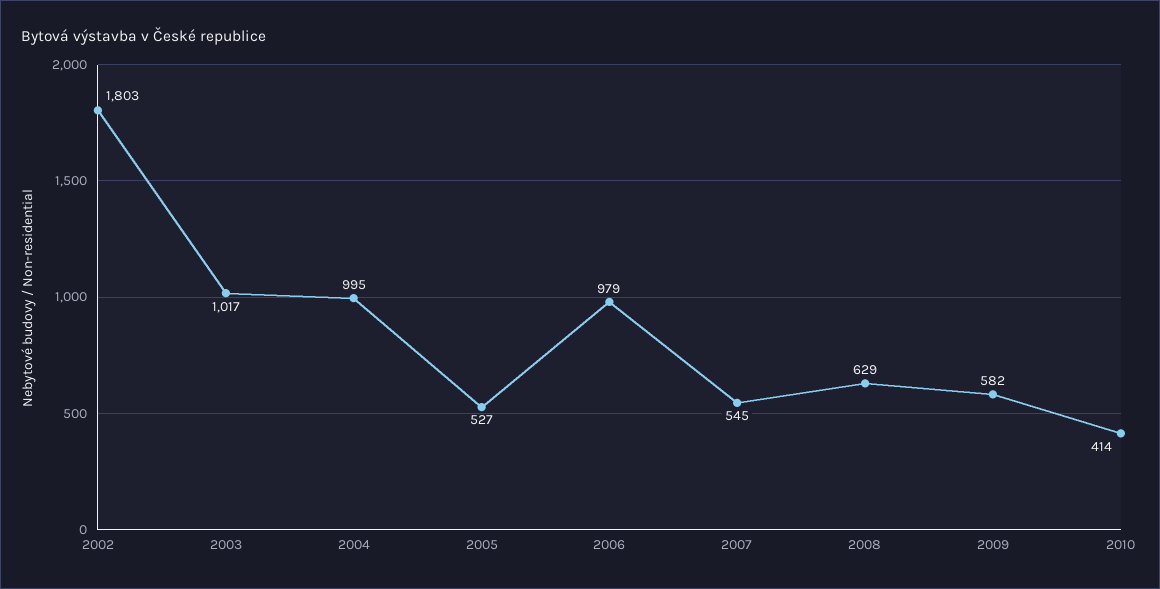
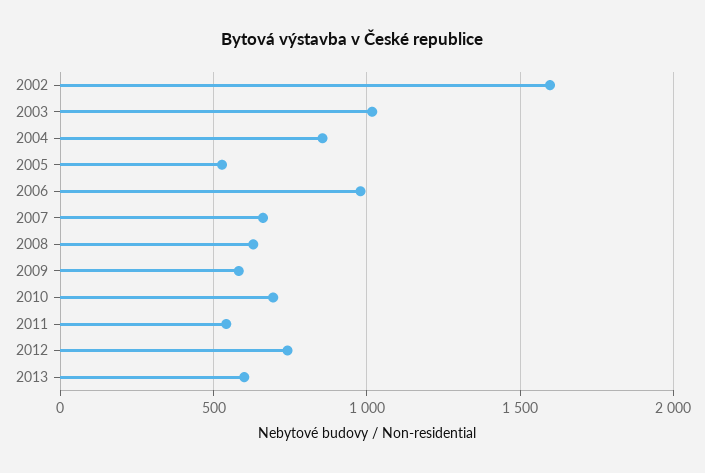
2002: 1803 -> 1600
2004: 995 -> 850
2007: 545 -> 650
2010: 414 -> 700
2011: none -> 550
2012: none -> 750
2013: none -> 600

